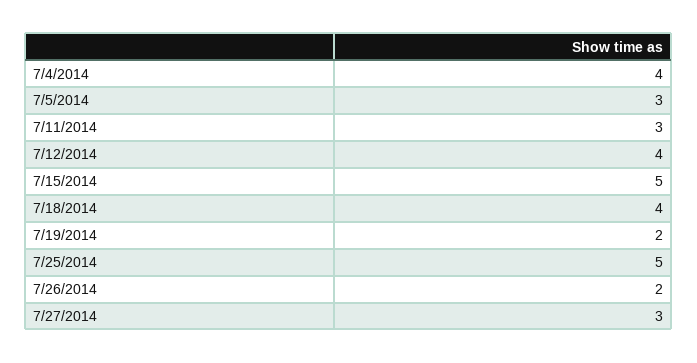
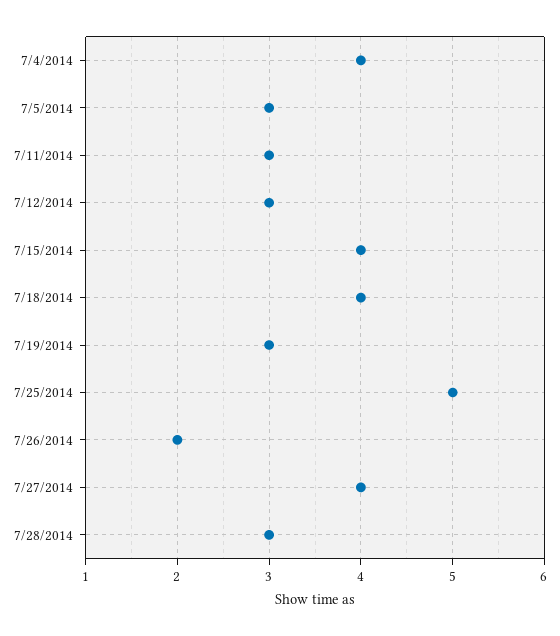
7/12/2014: 4 -> 3
7/15/2014: 5 -> 4
7/19/2014: 2 -> 3
7/27/2014: 3 -> 4
7/28/2014: none -> 3

